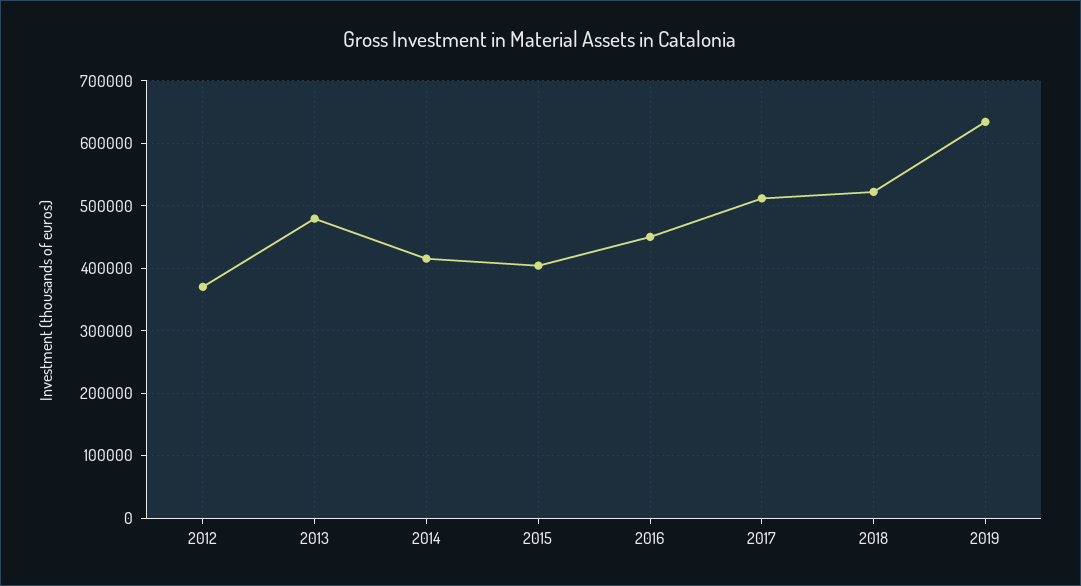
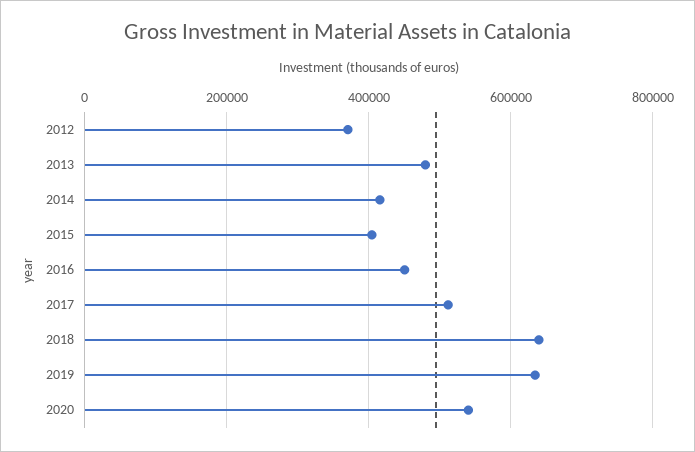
2018: 520000 -> 640000
2020: none -> 540000

